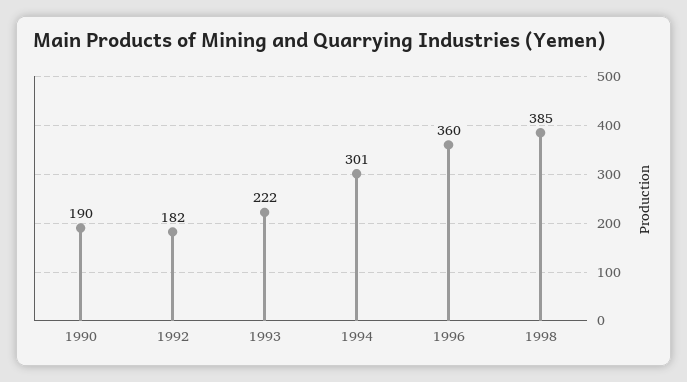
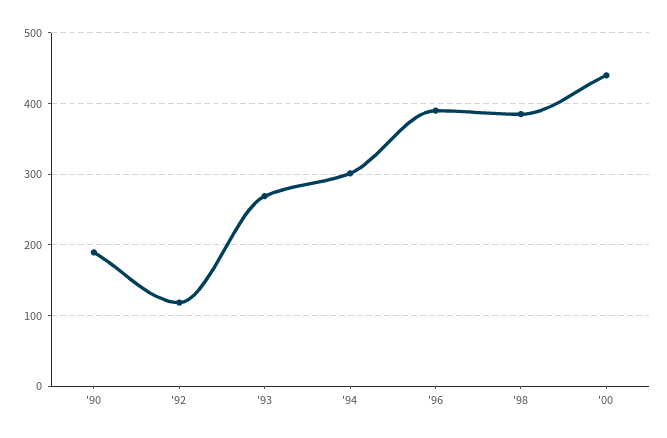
1992: 182 -> 120
1993: 222 -> 270
1996: 360 -> 390
'00: none -> 440

